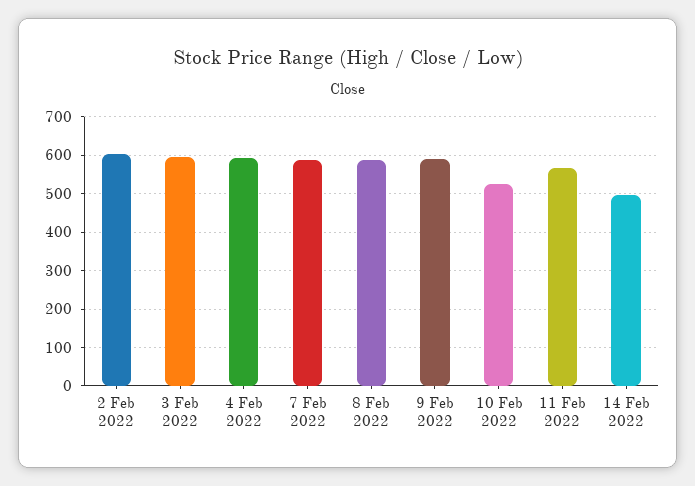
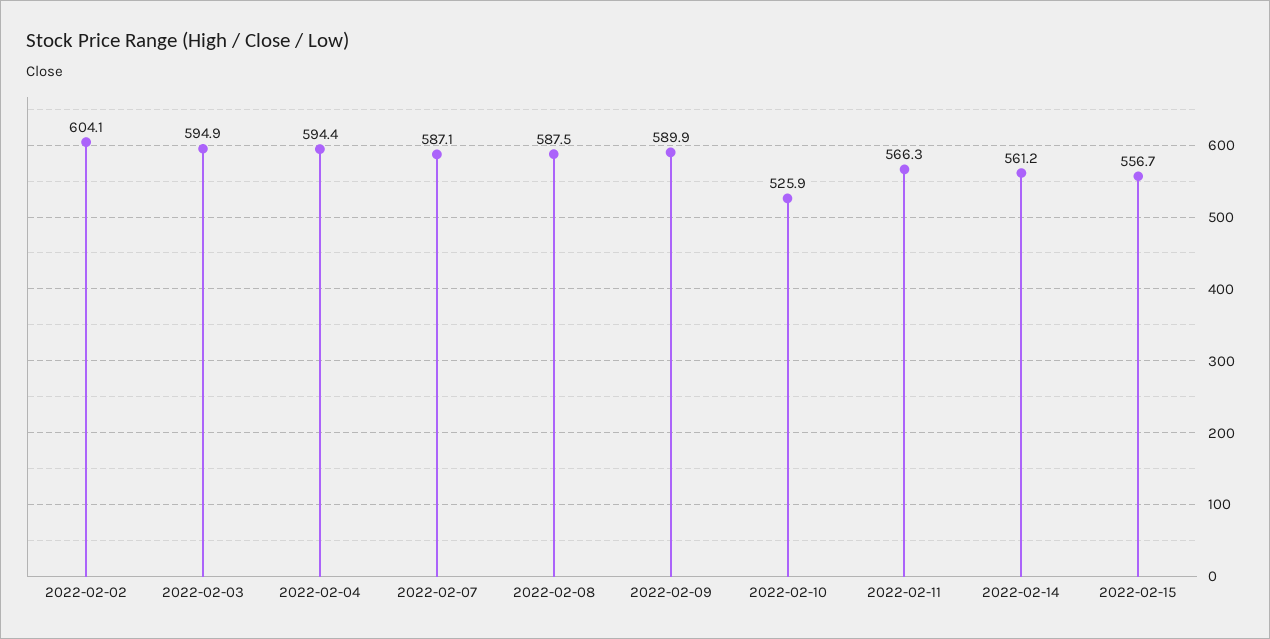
14 Feb 2022: 500 -> 561.2
2022-02-15: none -> 556.7

